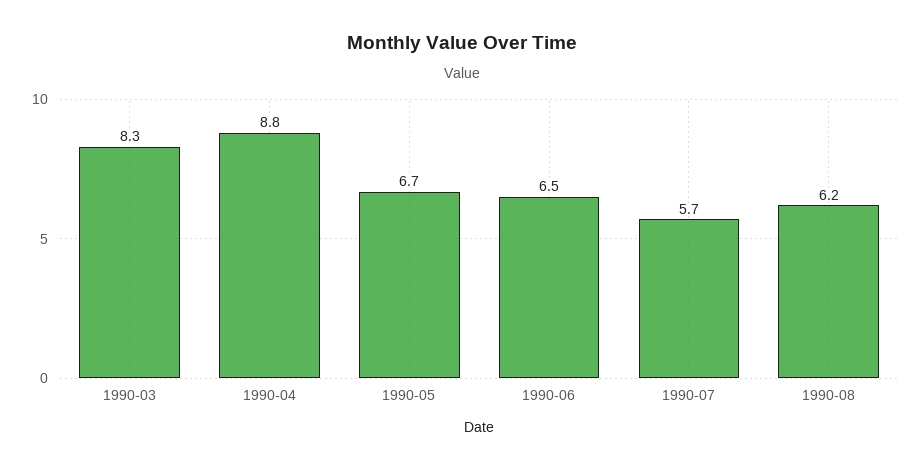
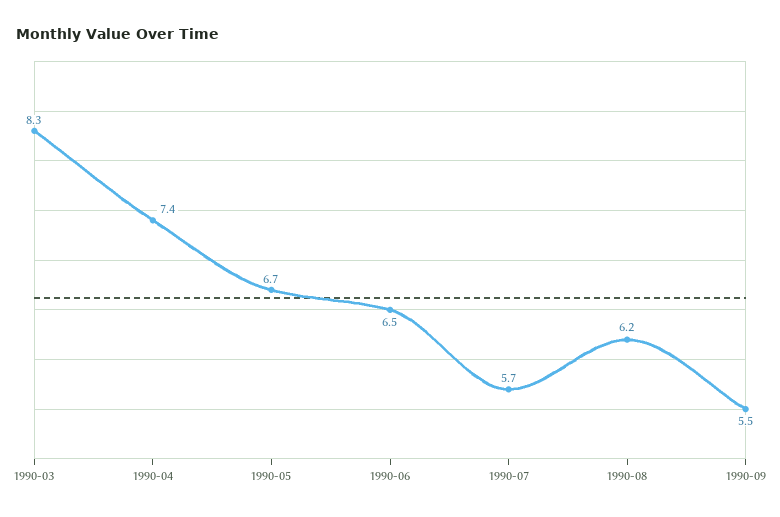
1990-04: 8.8 -> 7.4
1990-09: none -> 5.5

